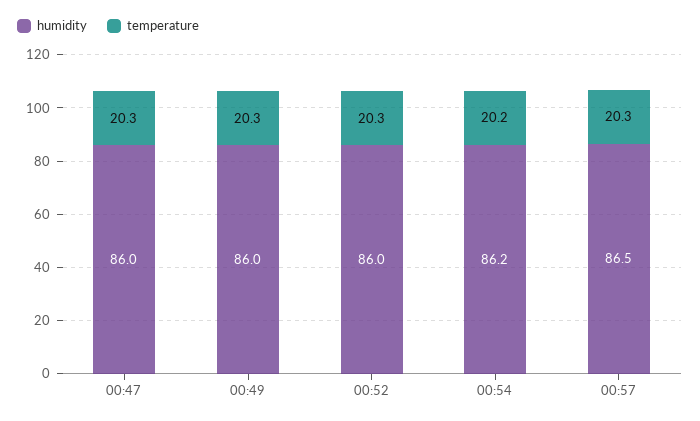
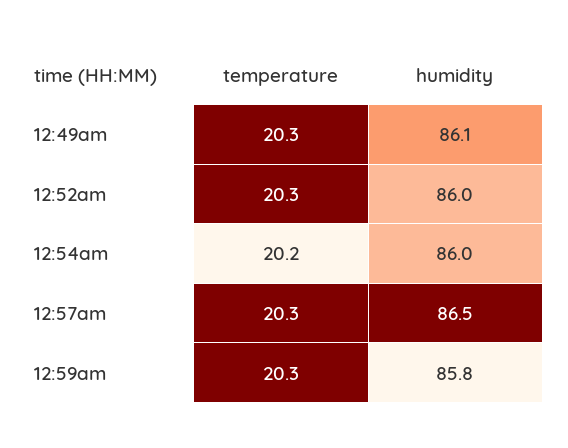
humidity, 00:47: 86 -> none
temperature, 00:47: 20.3 -> none
humidity, 00:49: 86 -> 86.1
humidity, 00:54: 86.2 -> 86
temperature, 12:59am: none -> 20.3
humidity, 12:59am: none -> 85.8

